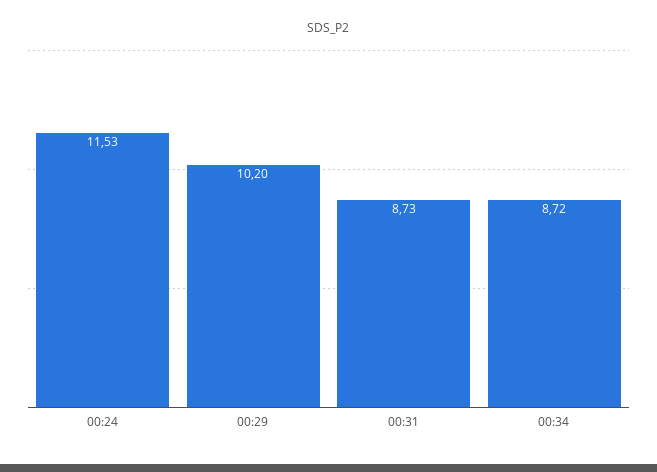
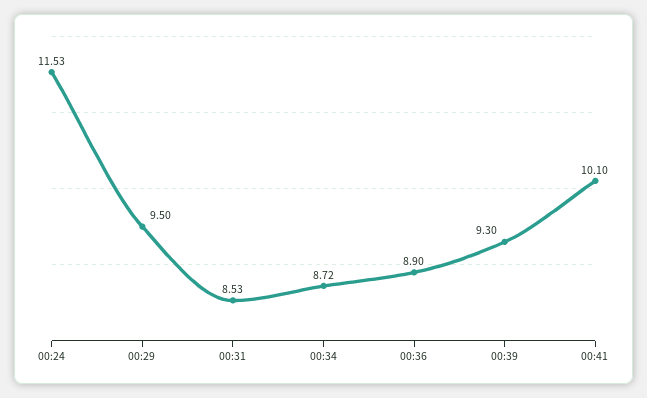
00:29: 10.2 -> 9.5
00:31: 8.73 -> 8.53
00:36: none -> 8.9
00:39: none -> 9.3
00:41: none -> 10.1

